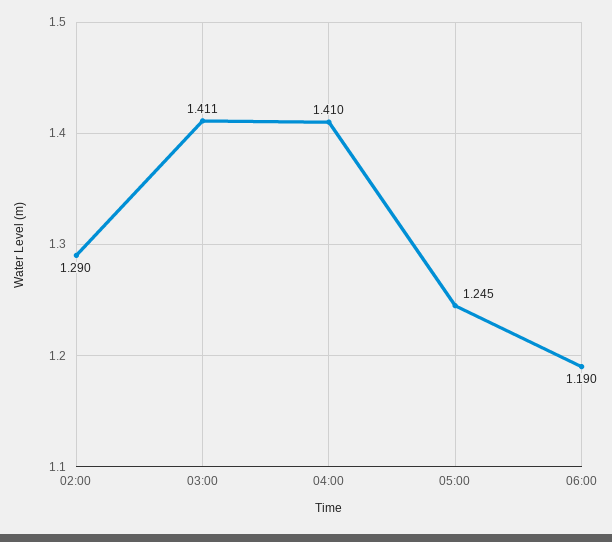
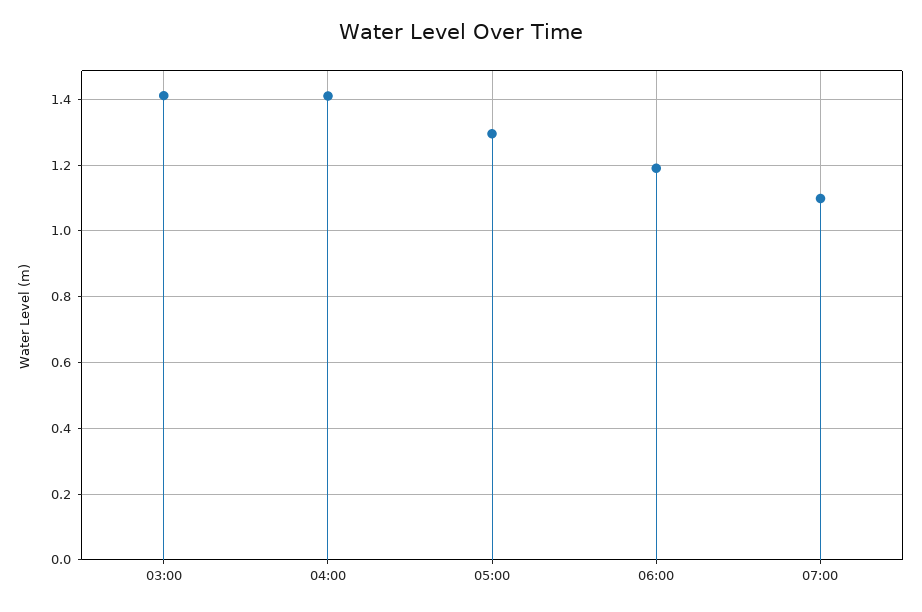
02:00: 1.29 -> none
05:00: 1.245 -> 1.3
07:00: none -> 1.1

